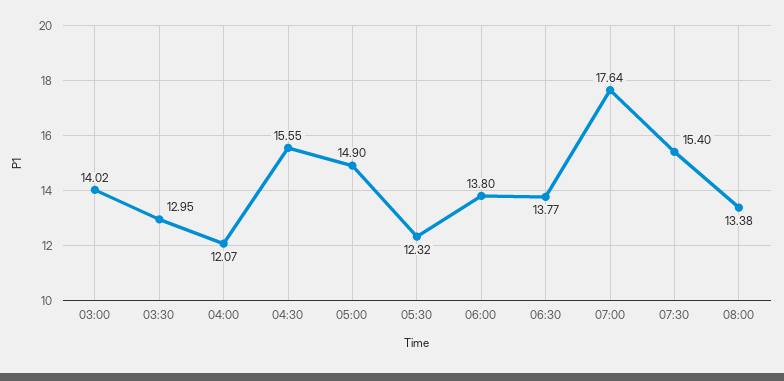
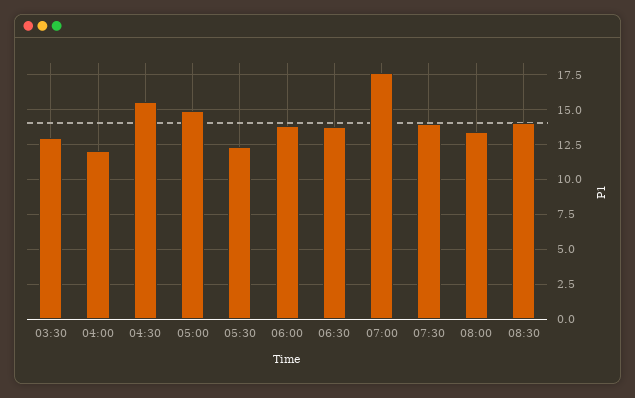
03:00: 14.02 -> none
07:30: 15.4 -> 14
08:30: none -> 14

